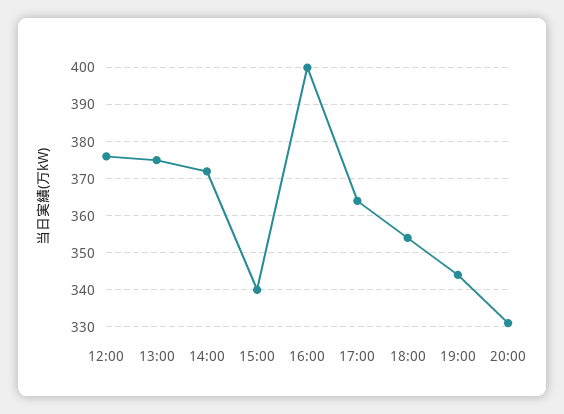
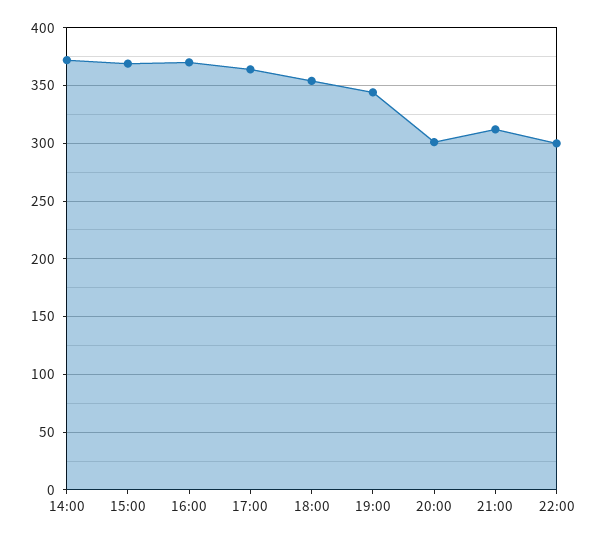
12:00: 375 -> none
13:00: 375 -> none
15:00: 340 -> 370
16:00: 400 -> 370
20:00: 330 -> 300
21:00: none -> 310
22:00: none -> 300

